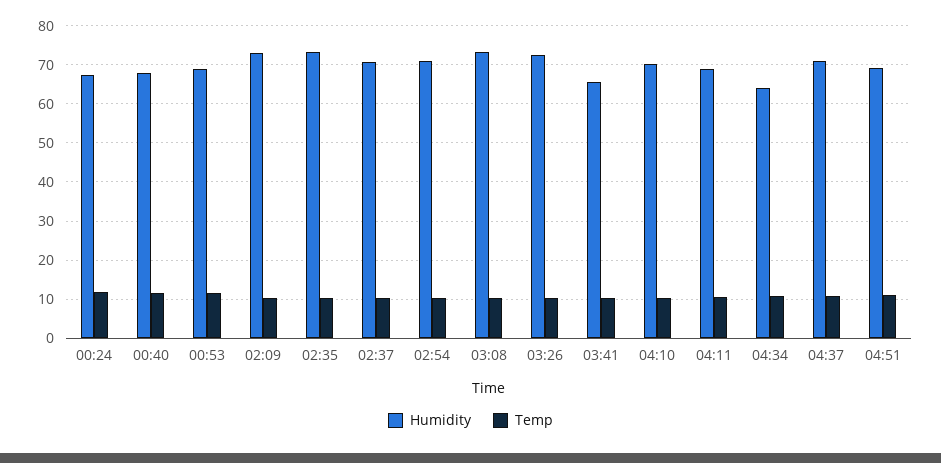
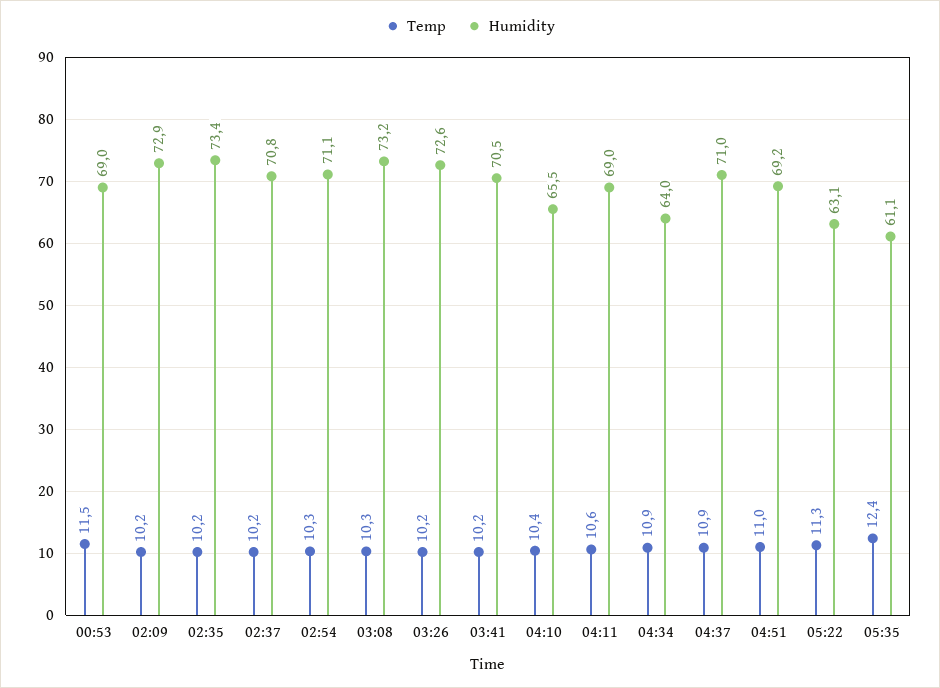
Humidity, 00:24: 68 -> none
Temp, 00:24: 12 -> none
Humidity, 00:40: 68 -> none
Temp, 00:40: 12 -> none
Humidity, 03:41: 66 -> 70.5
Humidity, 04:10: 70 -> 65.5
Temp, 05:22: none -> 11.3
Humidity, 05:22: none -> 63.1
Temp, 05:35: none -> 12.4
Humidity, 05:35: none -> 61.1

